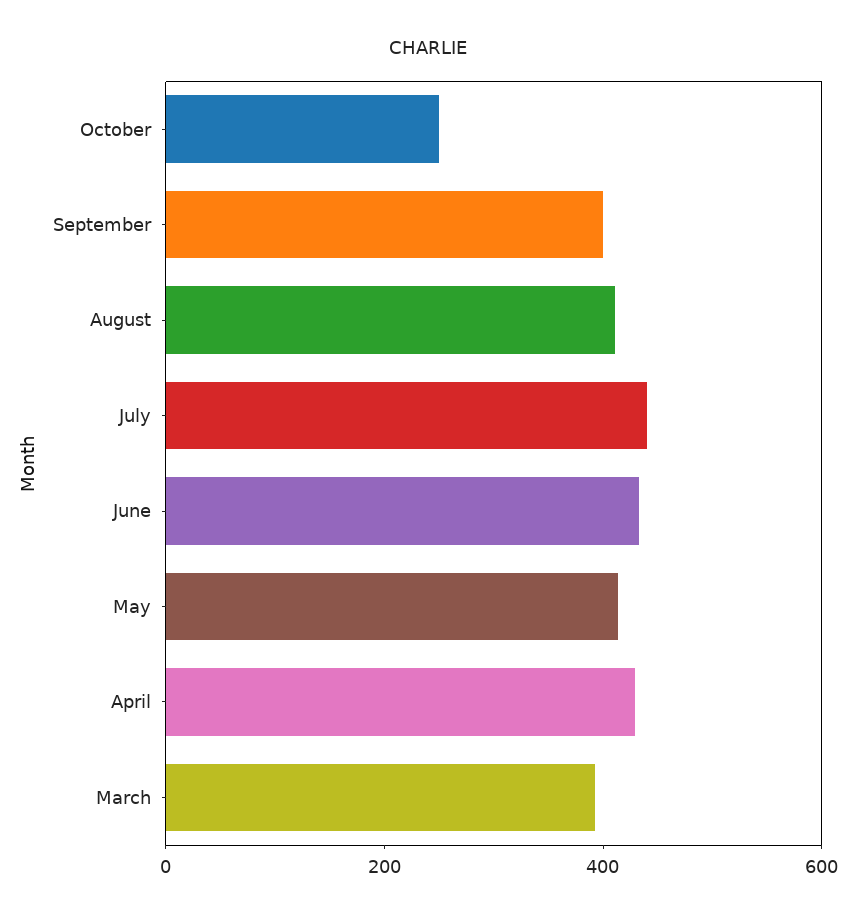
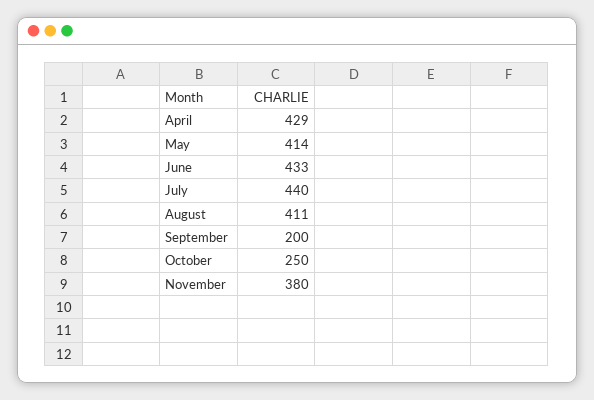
September: 400 -> 200
March: 400 -> none
November: none -> 380

